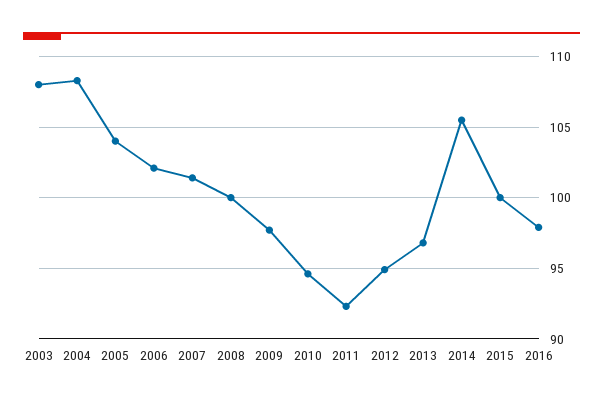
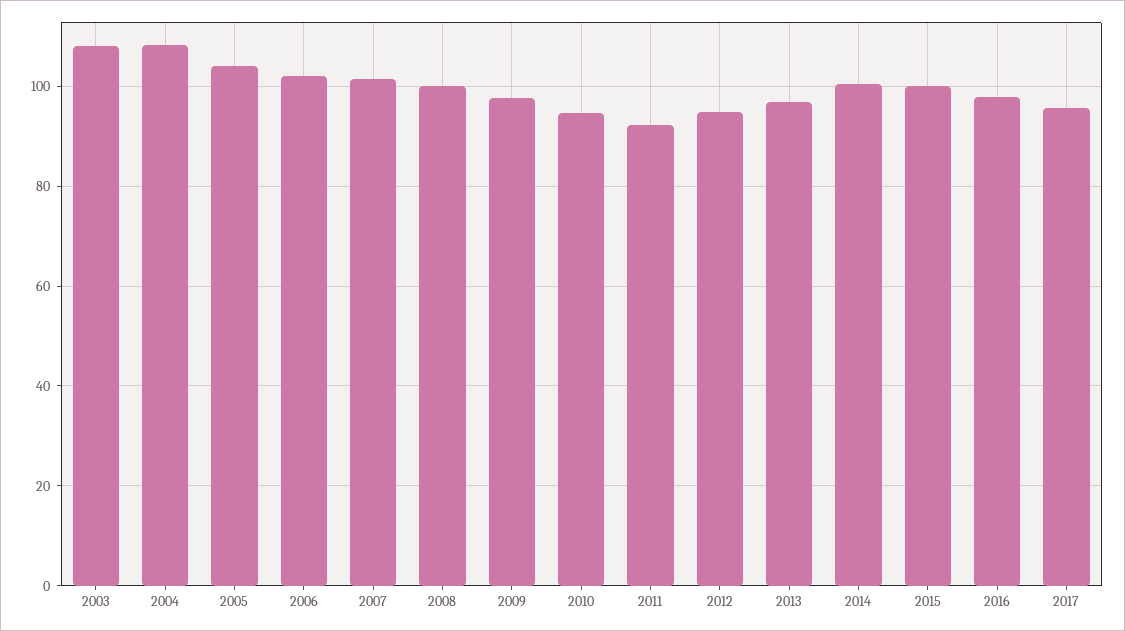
2014: 105.5 -> 100
2017: none -> 96

